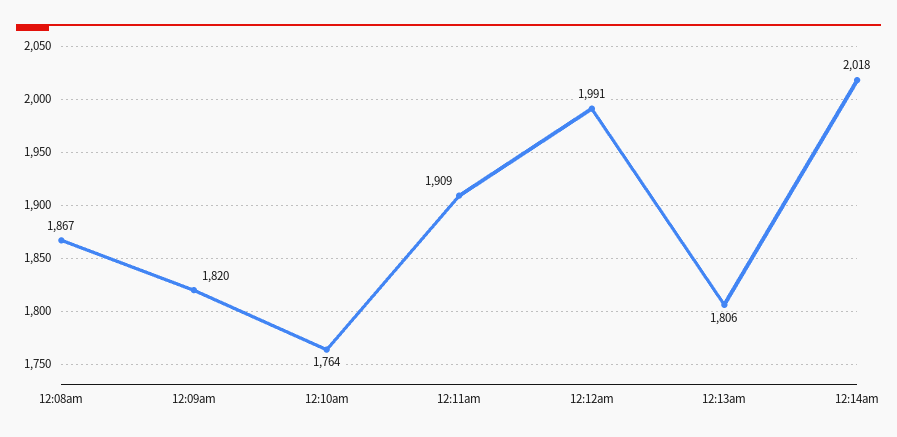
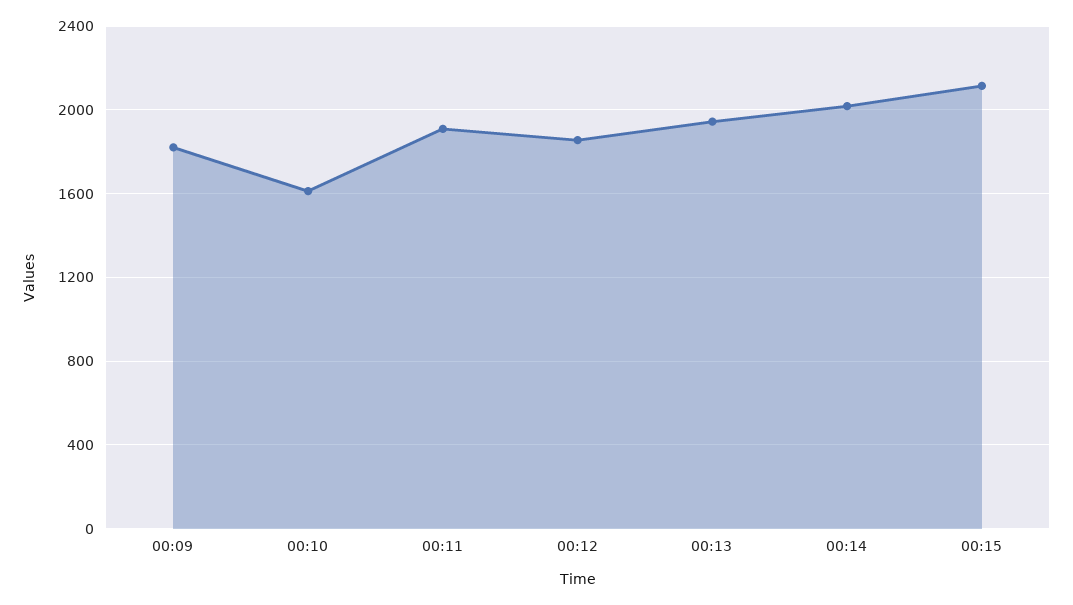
12:08am: 1867 -> none
12:10am: 1764 -> 1600
12:12am: 1991 -> 1850
12:13am: 1806 -> 1950
00:15: none -> 2100

